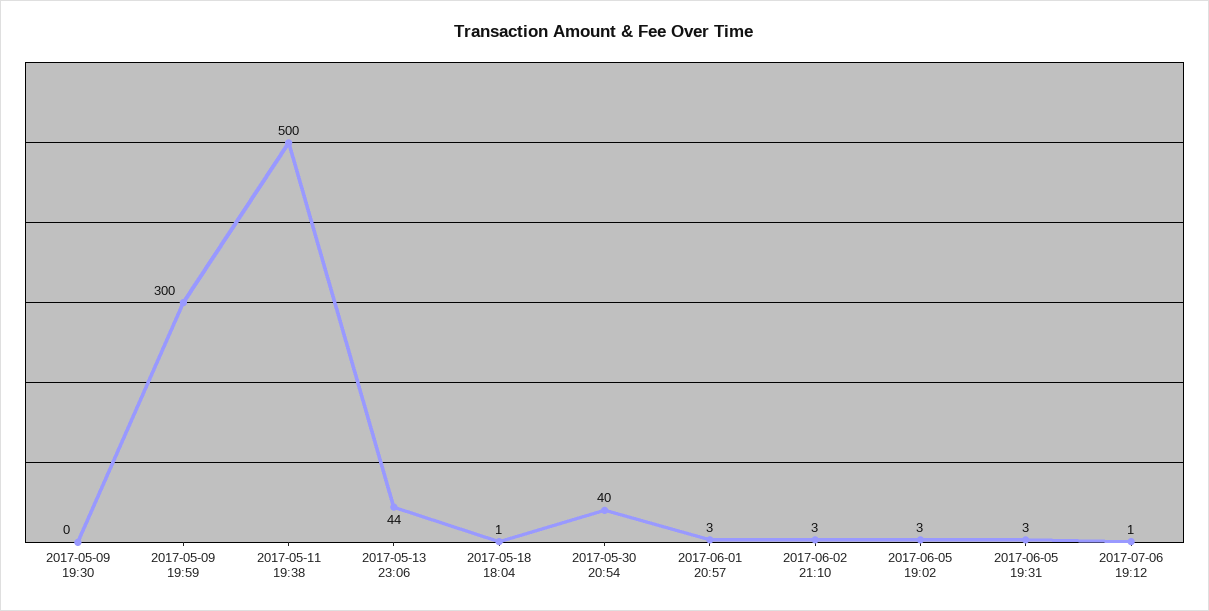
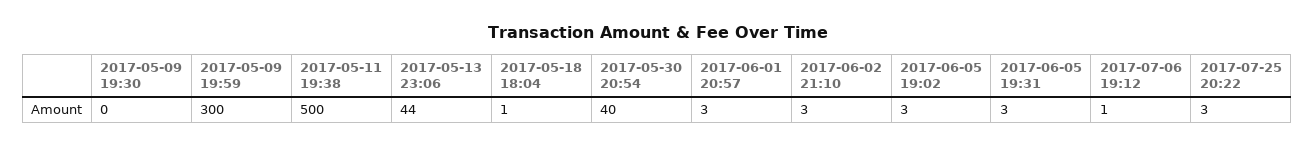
2017-07-25 20:22: none -> 3

